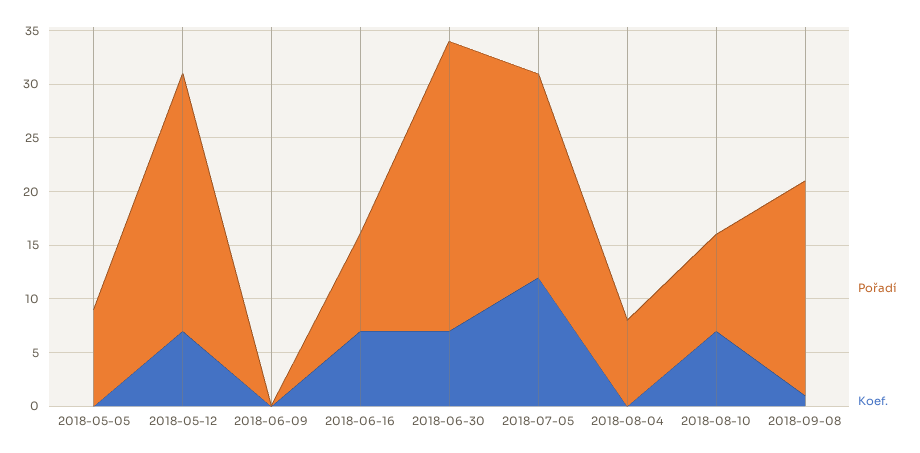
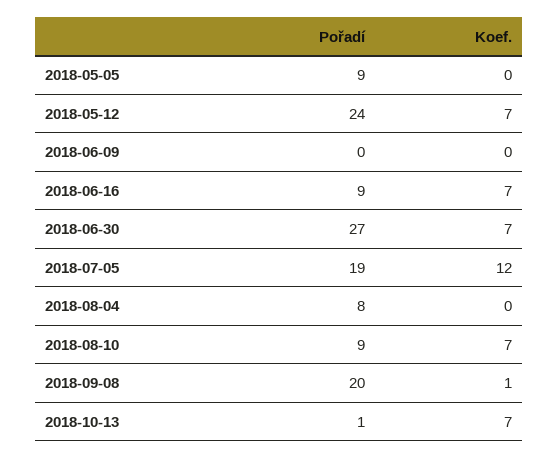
Pořadí, 2018-10-13: none -> 1
Koef., 2018-10-13: none -> 7

